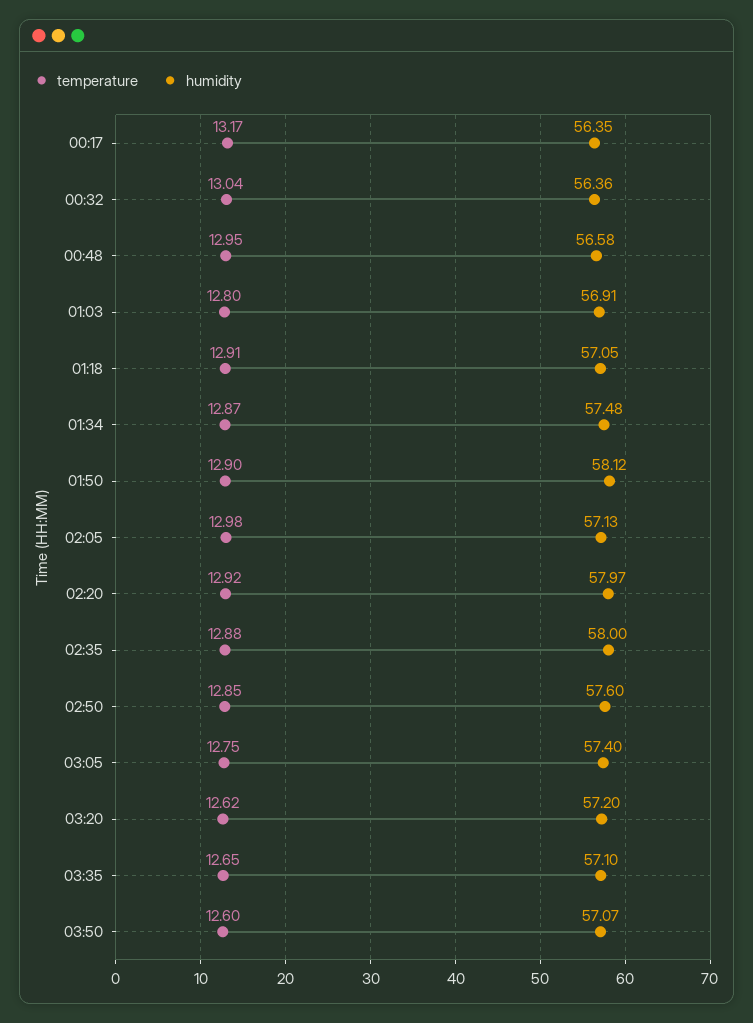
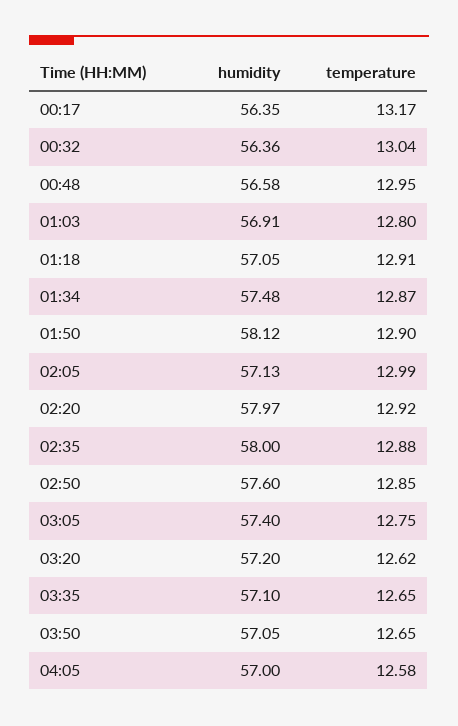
temperature, 02:05: 12.98 -> 12.99
temperature, 03:50: 12.6 -> 12.65
humidity, 03:50: 57.07 -> 57.05
humidity, 04:05: none -> 57
temperature, 04:05: none -> 12.58

